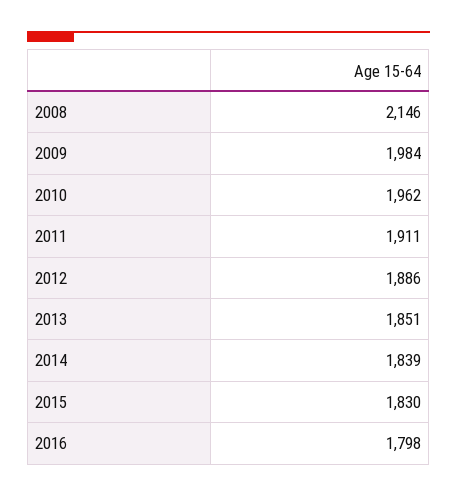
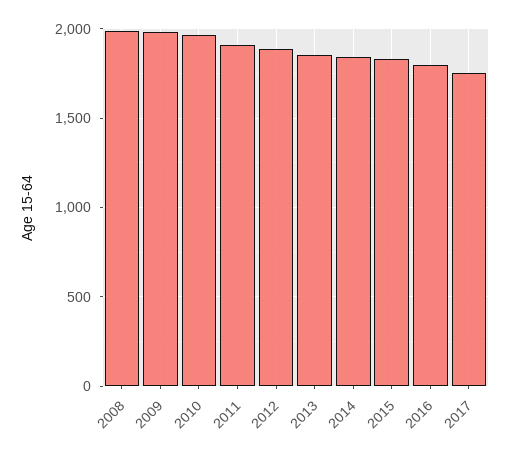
2008: 2146 -> 2000
2017: none -> 1750

